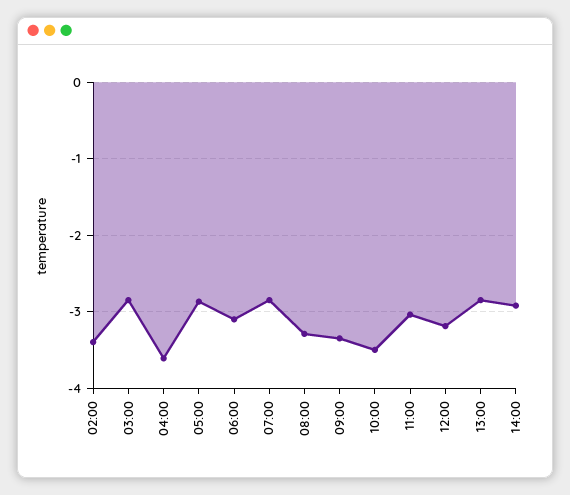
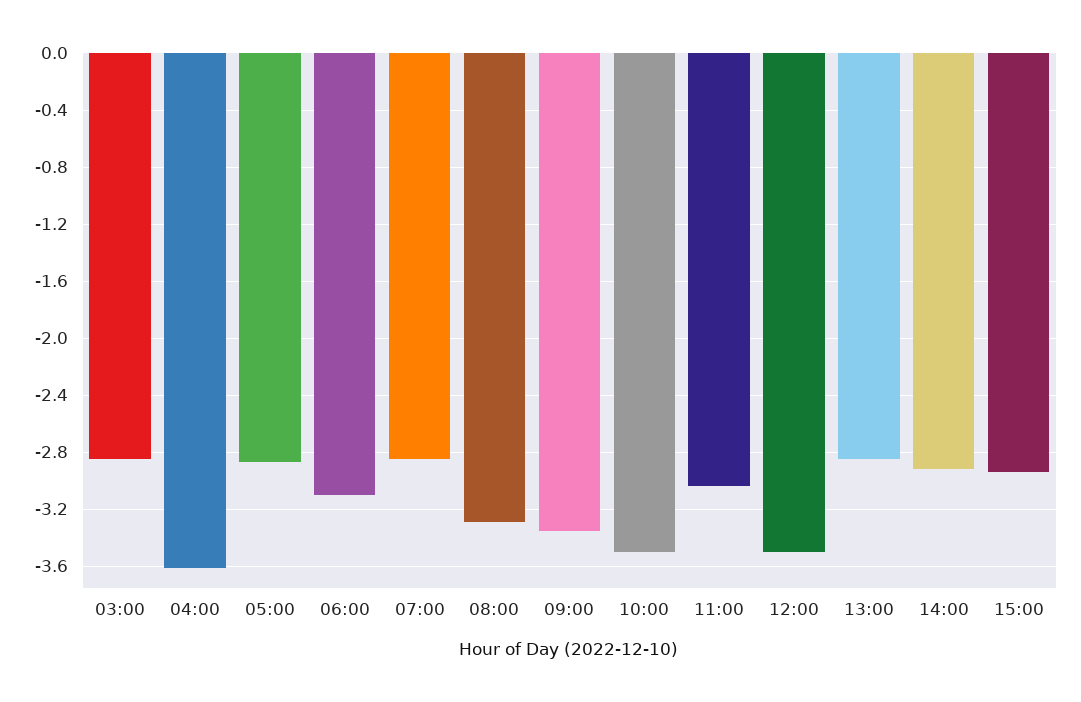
02:00: -3.4 -> none
12:00: -3.2 -> -3.5
15:00: none -> -2.95

